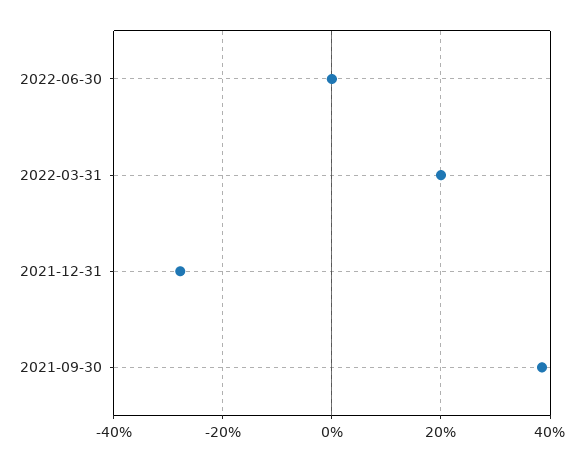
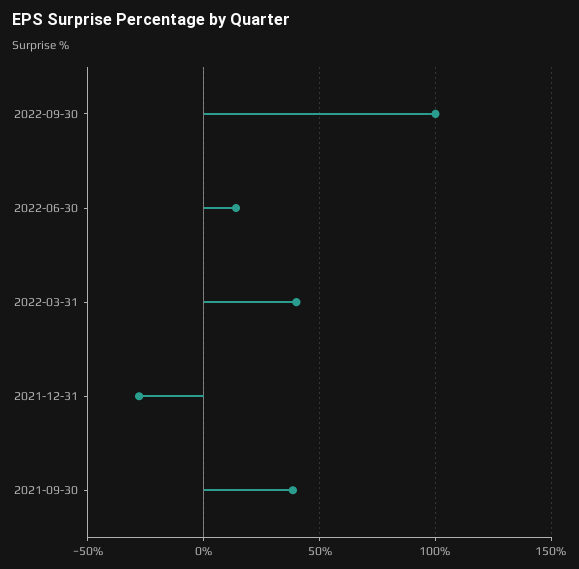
2022-06-30: 0 -> 15
2022-03-31: 20 -> 40
2022-09-30: none -> 100

